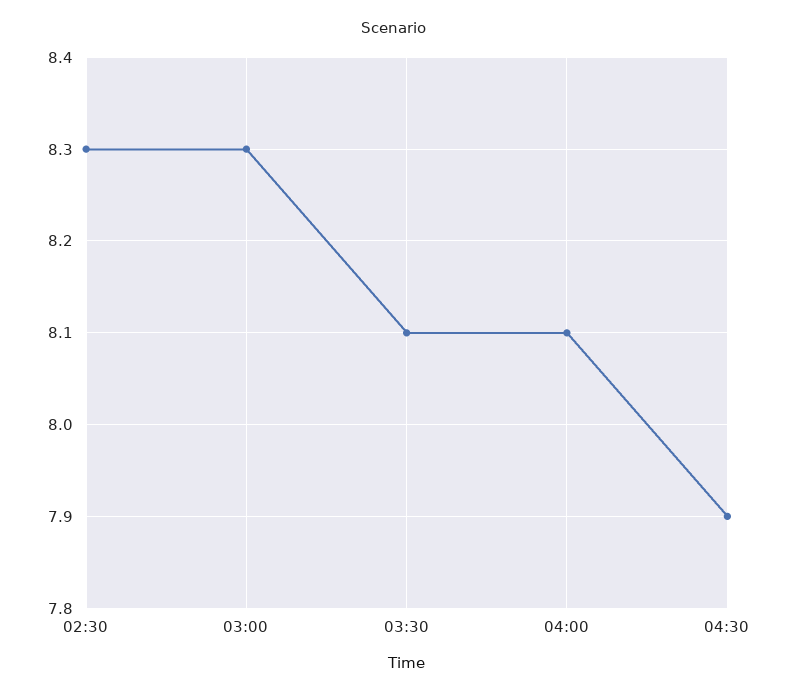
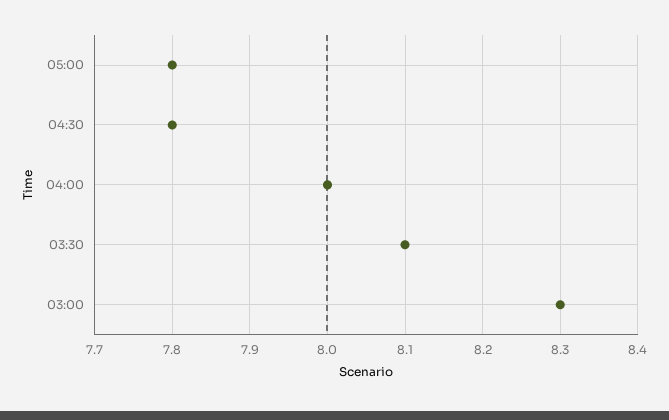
02:30: 8.3 -> none
04:00: 8.1 -> 8
04:30: 7.9 -> 7.8
05:00: none -> 7.8

